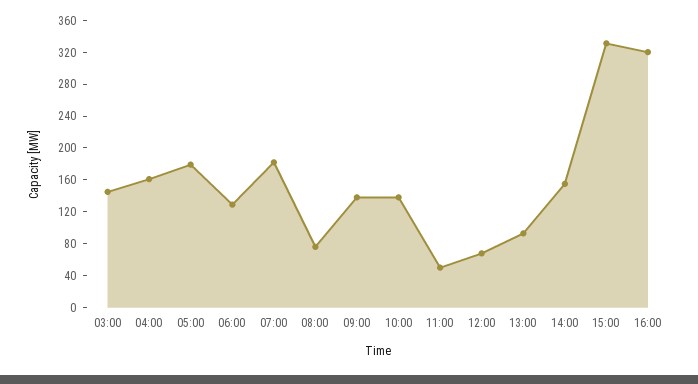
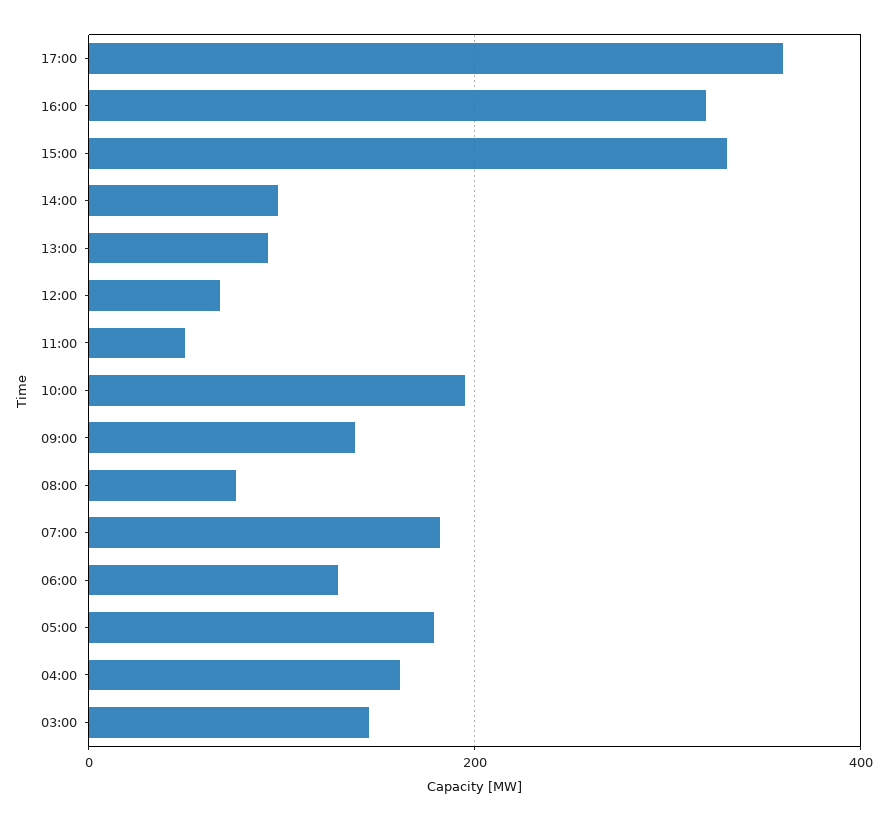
10:00: 140 -> 200
14:00: 160 -> 100
17:00: none -> 360

